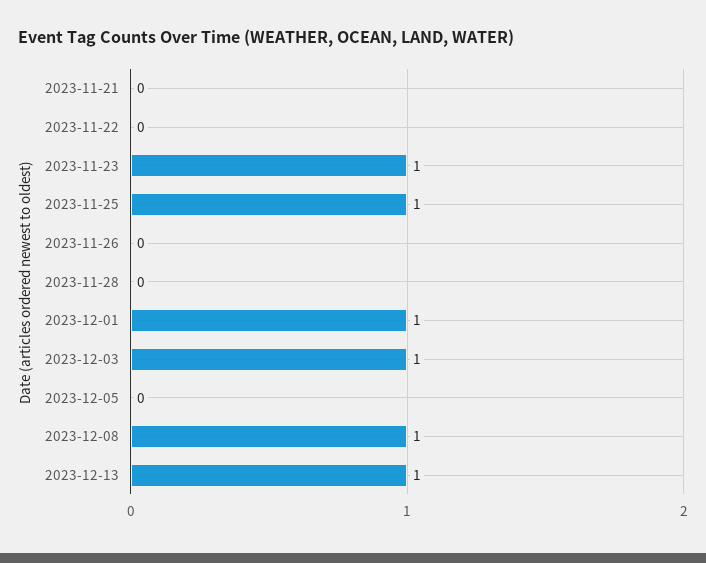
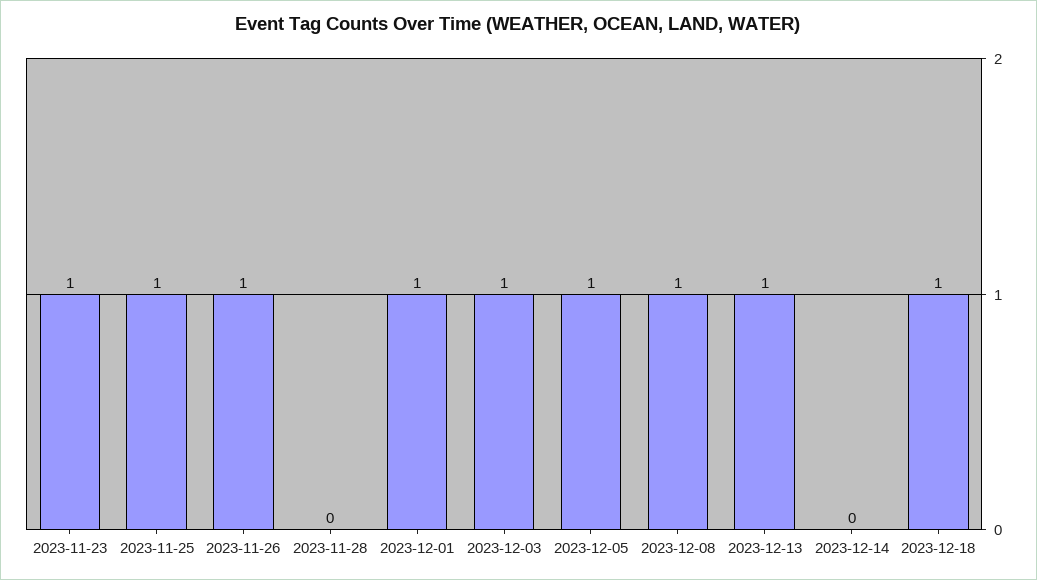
2023-11-21: 0 -> none
2023-11-22: 0 -> none
2023-11-26: 0 -> 1
2023-12-05: 0 -> 1
2023-12-14: none -> 0
2023-12-18: none -> 1

